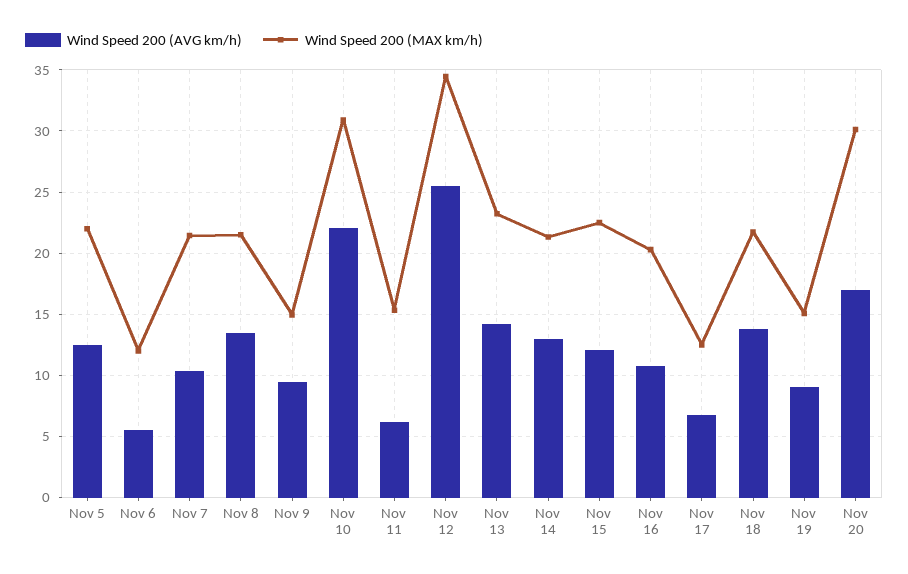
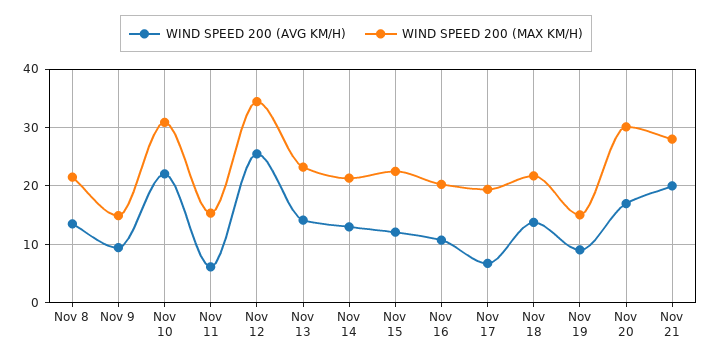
Wind Speed 200 (AVG km/h), Nov 5: 12.5 -> none
Wind Speed 200 (MAX km/h), Nov 5: 22 -> none
Wind Speed 200 (AVG km/h), Nov 6: 5.5 -> none
Wind Speed 200 (MAX km/h), Nov 6: 12 -> none
Wind Speed 200 (AVG km/h), Nov 7: 10.5 -> none
Wind Speed 200 (MAX km/h), Nov 7: 21.5 -> none
Wind Speed 200 (MAX km/h), Nov 17: 12.5 -> 20
Wind Speed 200 (AVG km/h), Nov 21: none -> 20
Wind Speed 200 (MAX km/h), Nov 21: none -> 28

